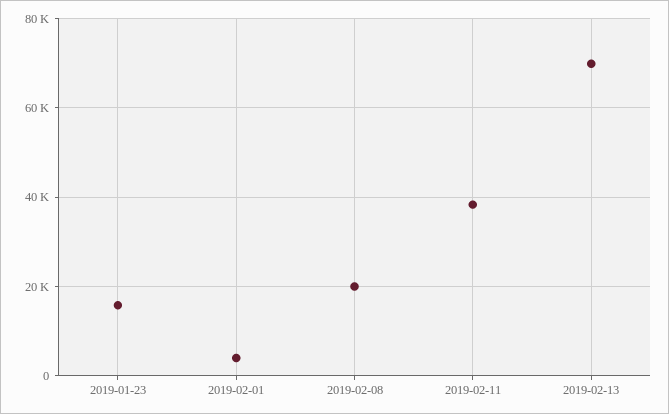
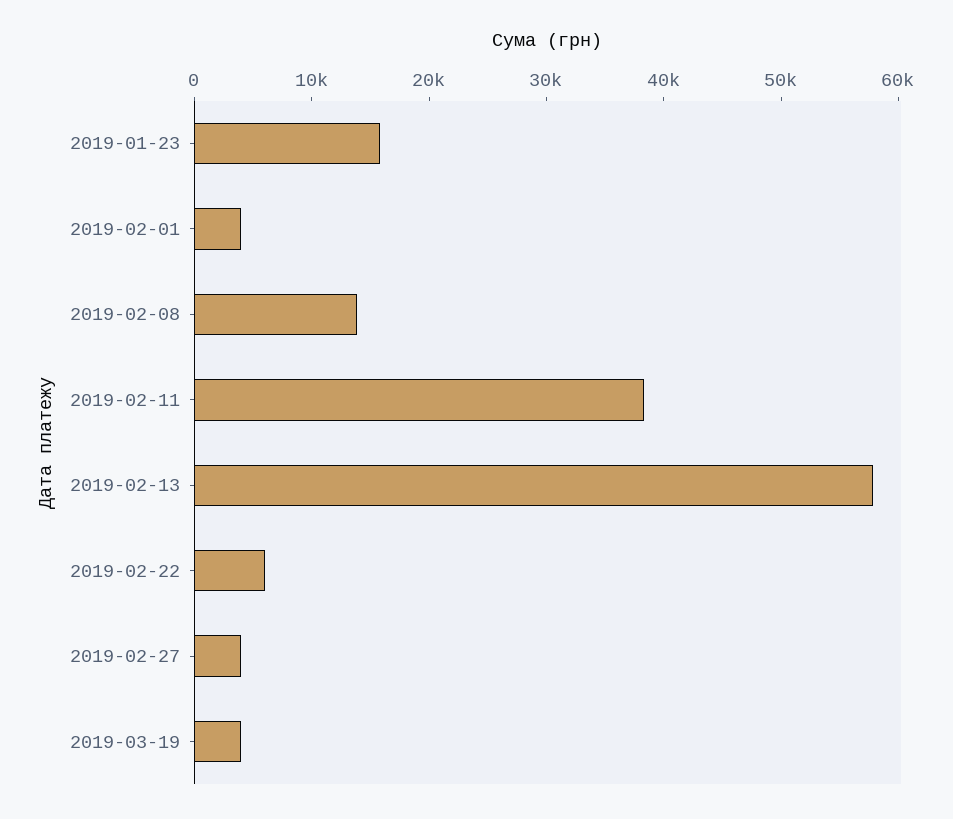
2019-02-08: 20000 -> 14000
2019-02-13: 70000 -> 58000
2019-02-22: none -> 6000
2019-02-27: none -> 4000
2019-03-19: none -> 4000

